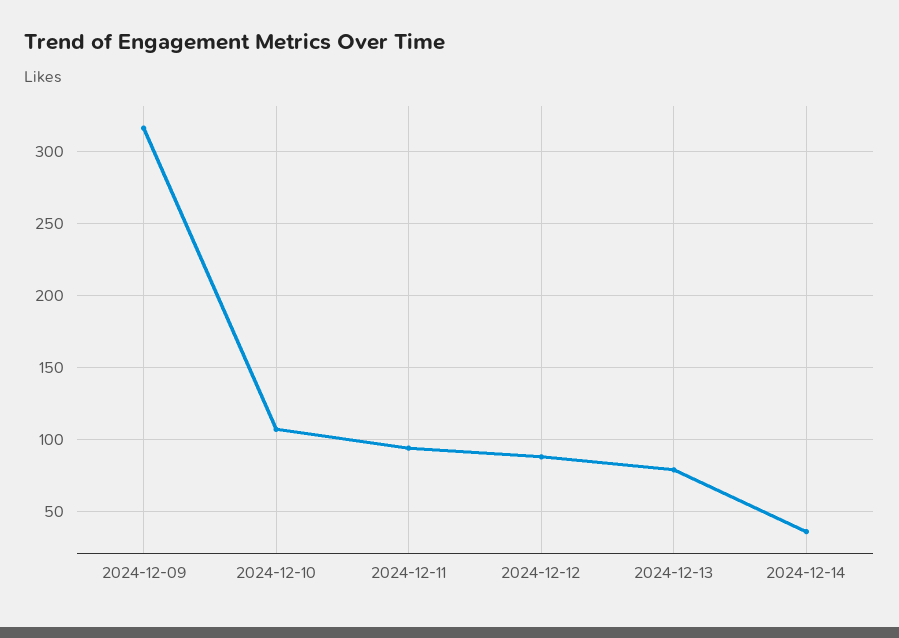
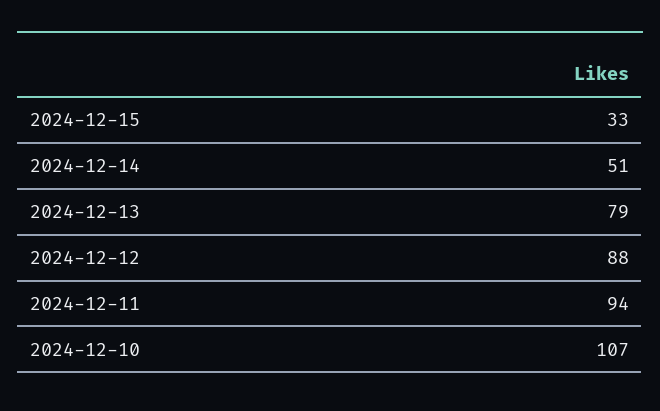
2024-12-09: 315 -> none
2024-12-14: 35 -> 51
2024-12-15: none -> 33

